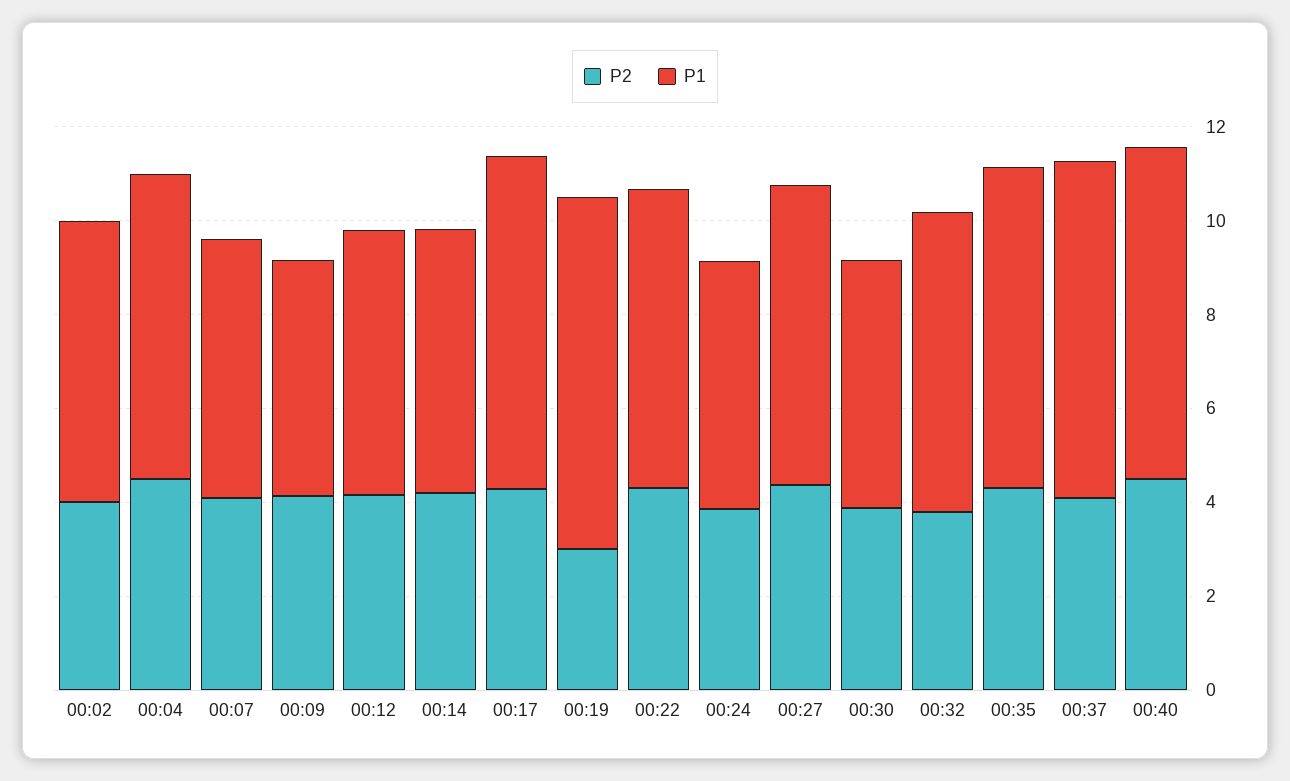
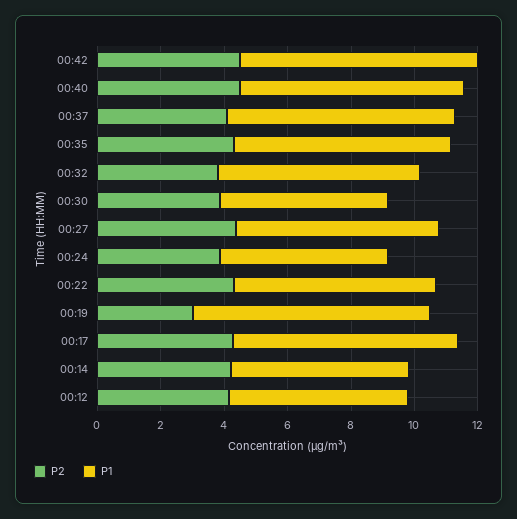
P2, 00:02: 4 -> none
P1, 00:02: 6 -> none
P2, 00:04: 4.5 -> none
P1, 00:04: 6.5 -> none
P2, 00:07: 4 -> none
P1, 00:07: 5.5 -> none
P2, 00:09: 4 -> none
P1, 00:09: 5 -> none
P2, 00:42: none -> 4.5
P1, 00:42: none -> 7.5

